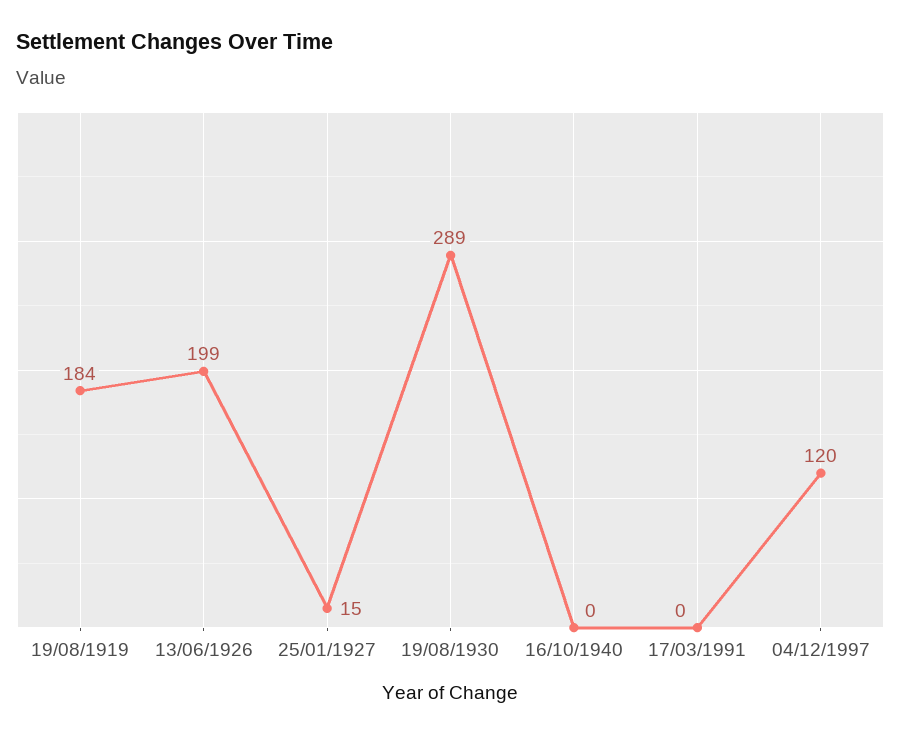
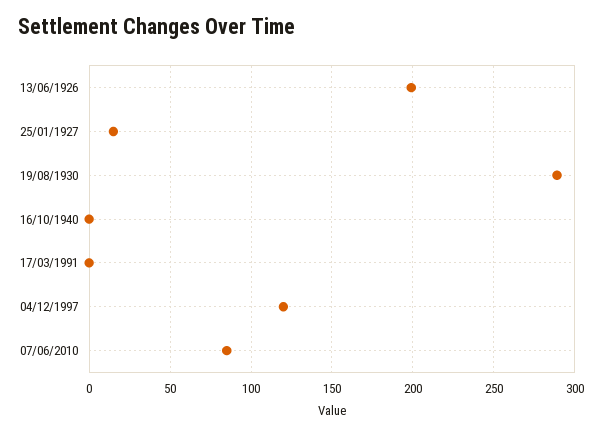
19/08/1919: 184 -> none
07/06/2010: none -> 85

